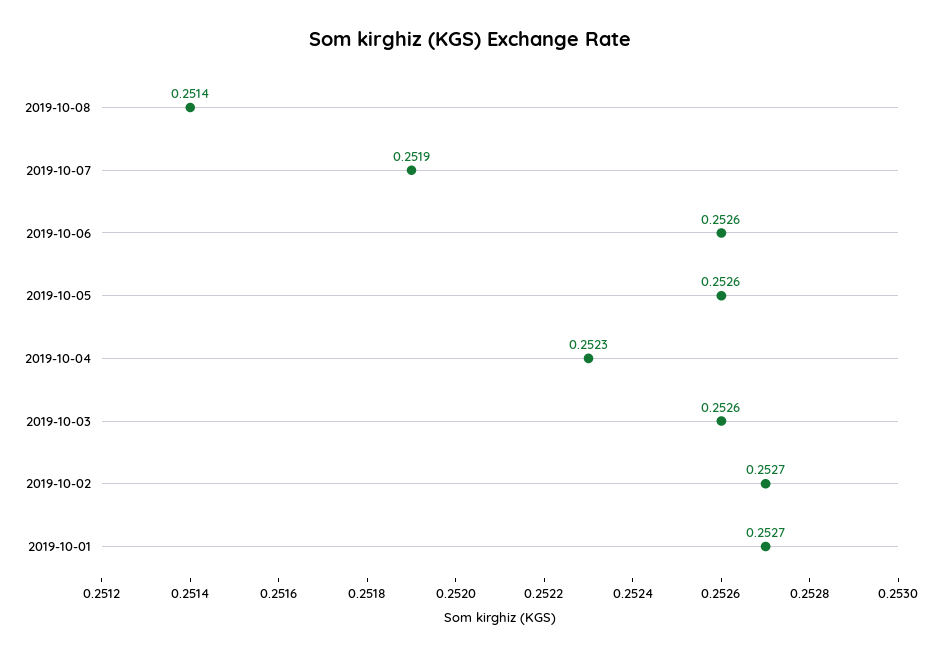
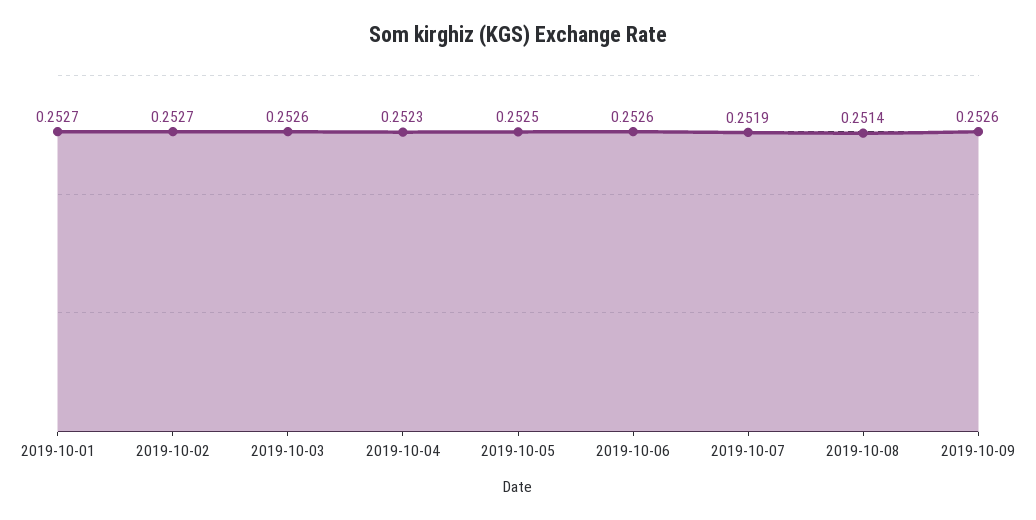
2019-10-05: 0.2526 -> 0.2525
2019-10-09: none -> 0.2526

